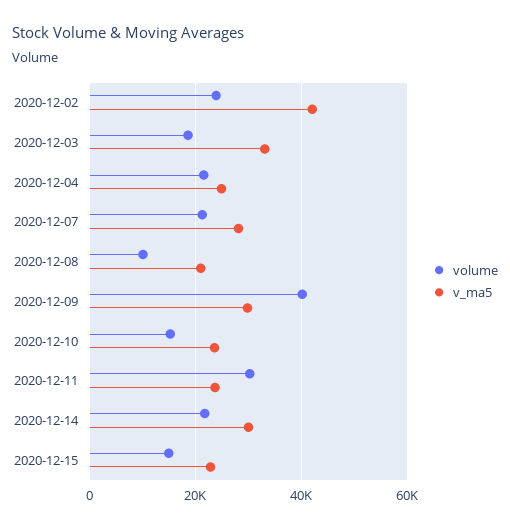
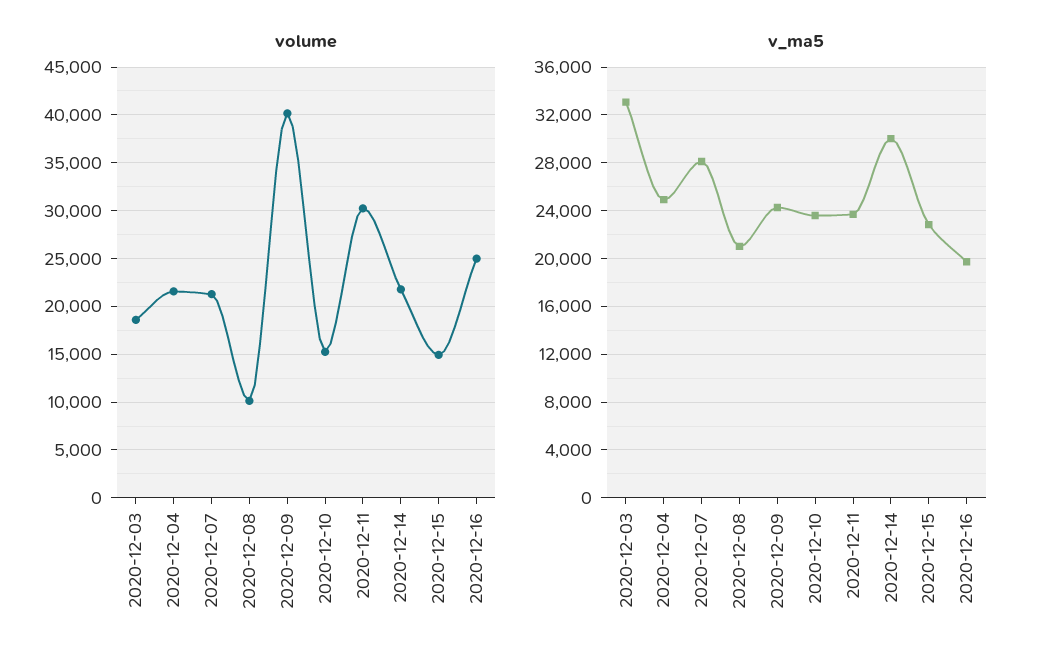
volume, 2020-12-02: 24000 -> none
v_ma5, 2020-12-02: 42000 -> none
v_ma5, 2020-12-09: 30000 -> 24000
volume, 2020-12-16: none -> 25000
v_ma5, 2020-12-16: none -> 20000

